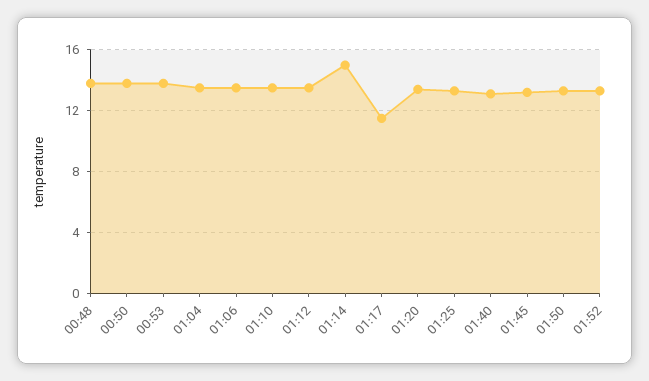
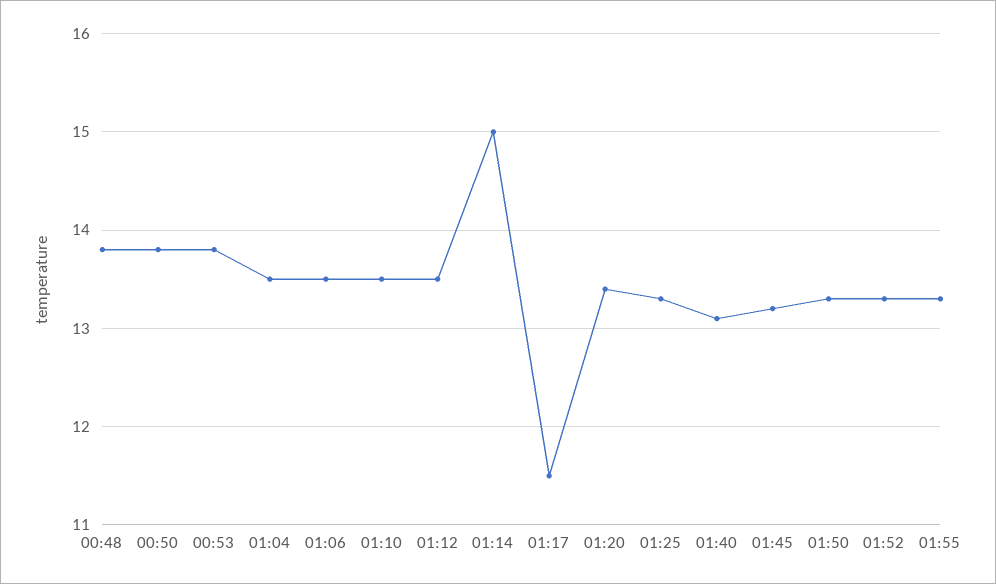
01:55: none -> 13.3

